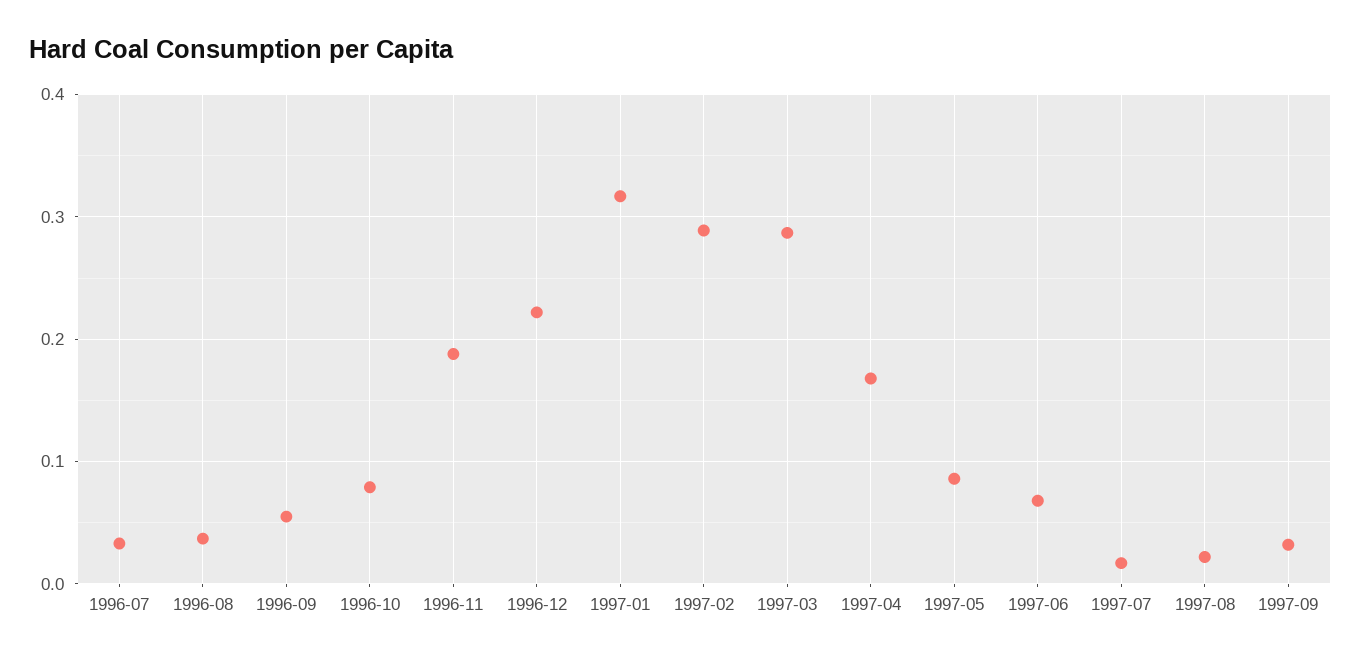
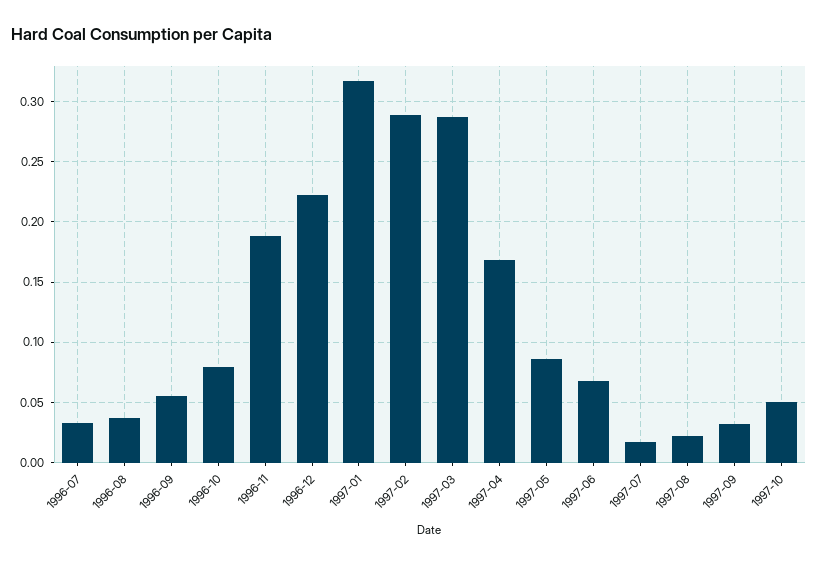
1997-10: none -> 0.05

